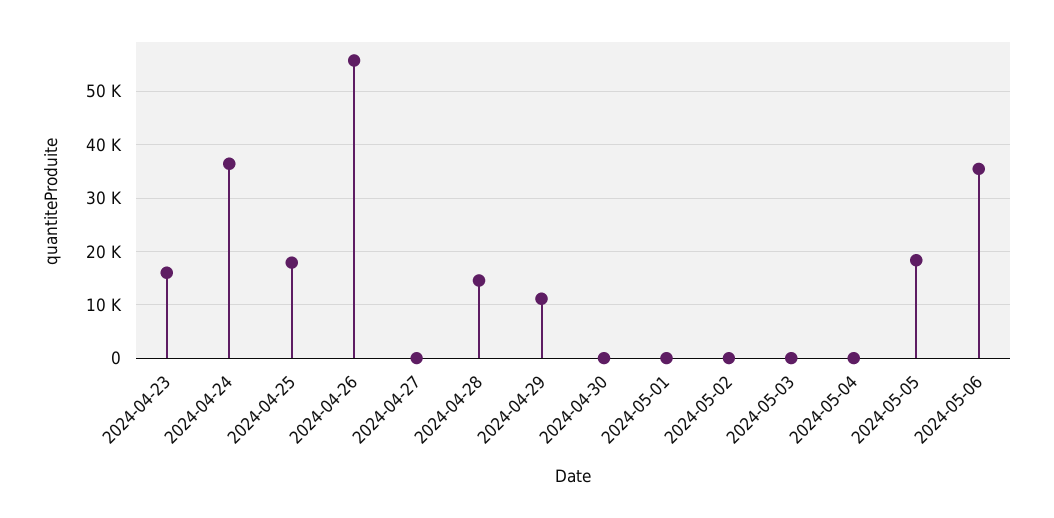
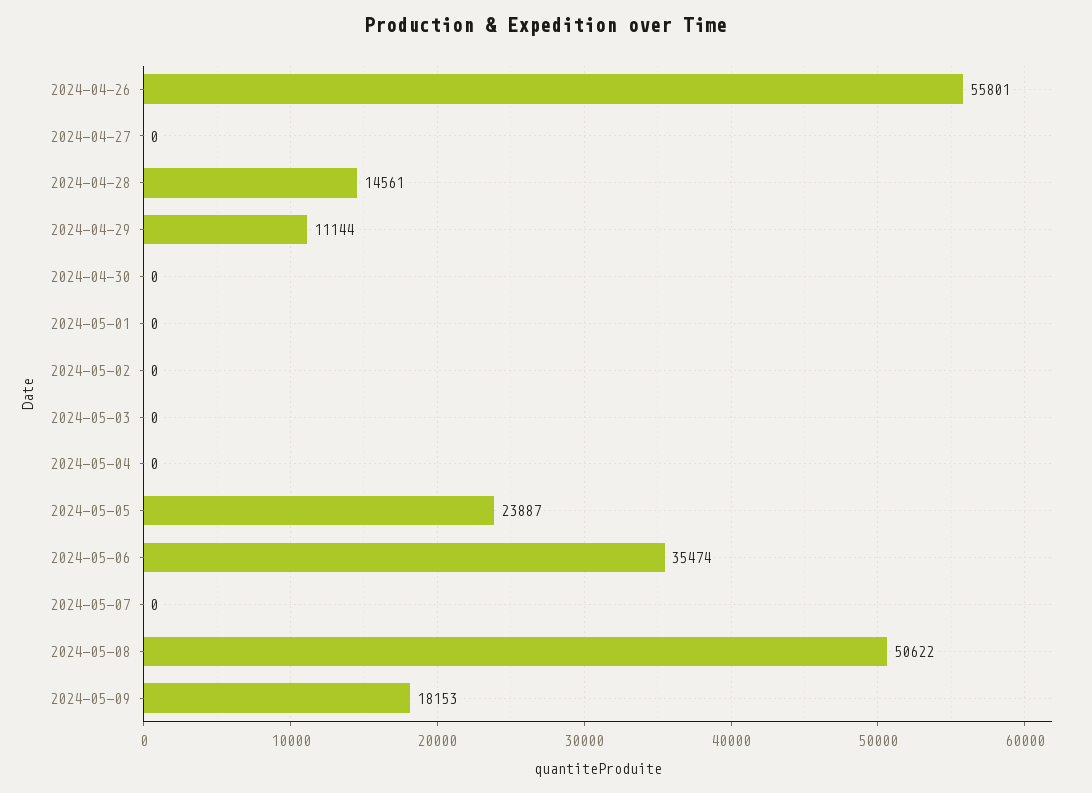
2024-04-23: 16000 -> none
2024-04-24: 36000 -> none
2024-04-25: 18000 -> none
2024-05-05: 18000 -> 23887
2024-05-07: none -> 0
2024-05-08: none -> 50622
2024-05-09: none -> 18153

